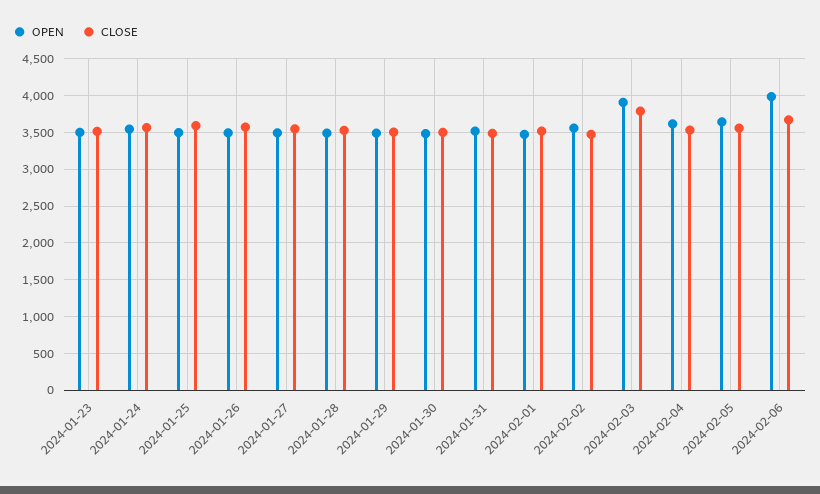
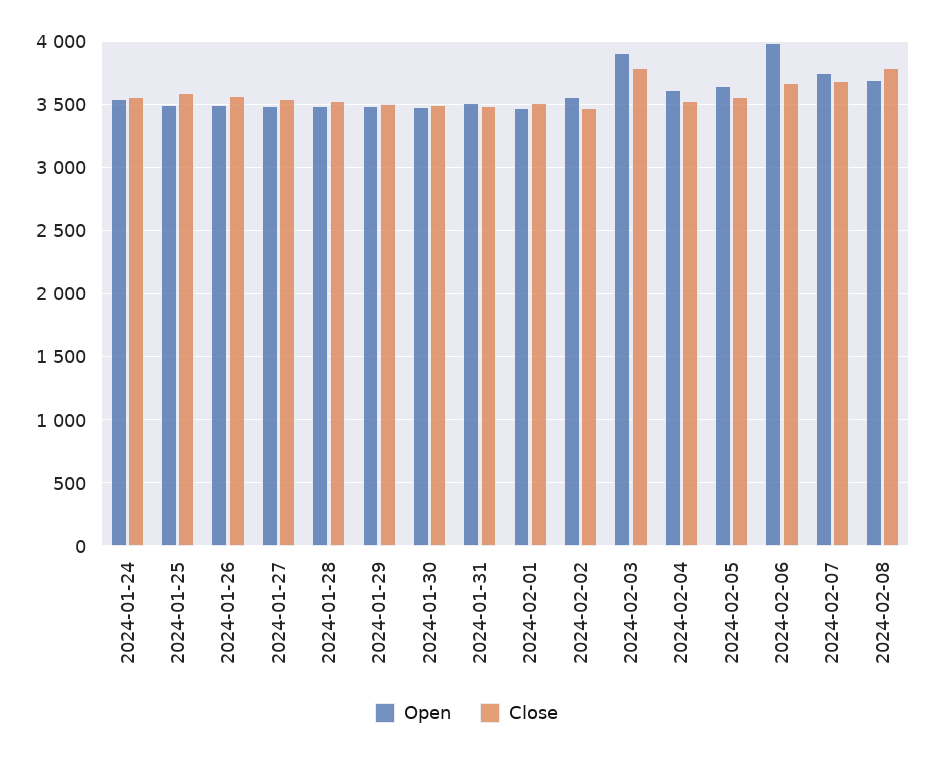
OPEN, 2024-01-23: 3500 -> none
CLOSE, 2024-01-23: 3500 -> none
OPEN, 2024-02-07: none -> 3750
CLOSE, 2024-02-07: none -> 3700
OPEN, 2024-02-08: none -> 3700
CLOSE, 2024-02-08: none -> 3800

